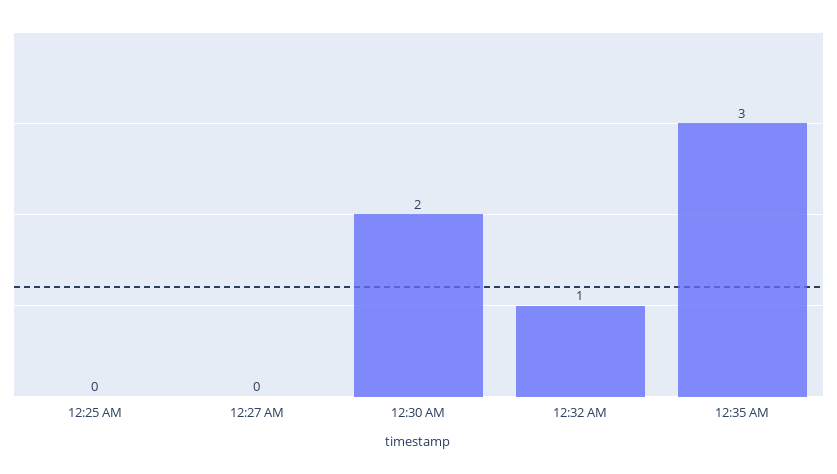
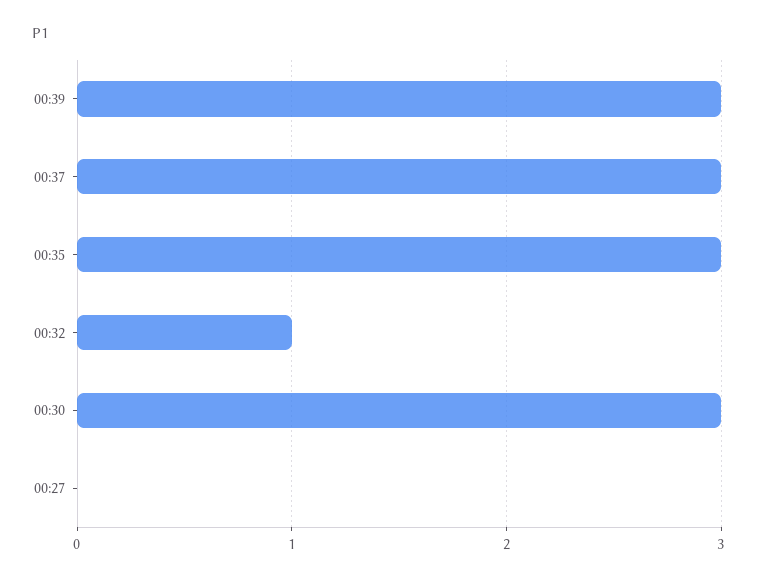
12:25 AM: 0 -> none
12:30 AM: 2 -> 3
00:39: none -> 3
00:37: none -> 3

